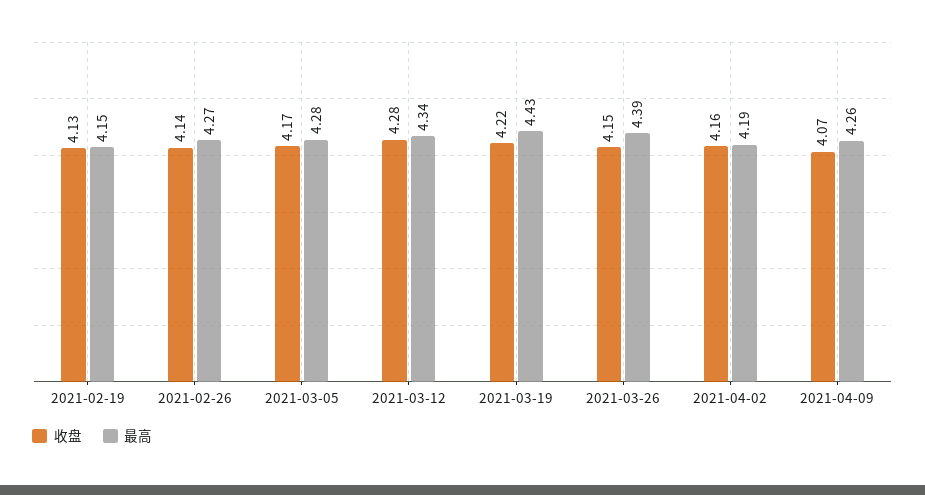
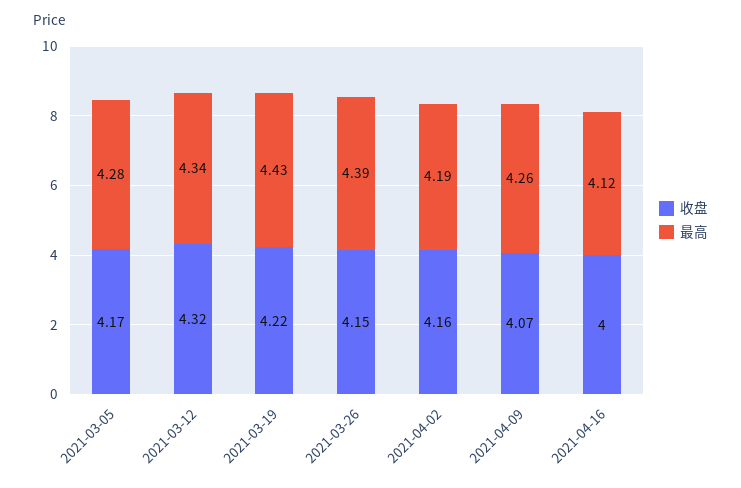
收盘, 2021-02-19: 4.13 -> none
最高, 2021-02-19: 4.15 -> none
收盘, 2021-02-26: 4.14 -> none
最高, 2021-02-26: 4.27 -> none
收盘, 2021-03-12: 4.28 -> 4.32
收盘, 2021-04-16: none -> 4
最高, 2021-04-16: none -> 4.12

